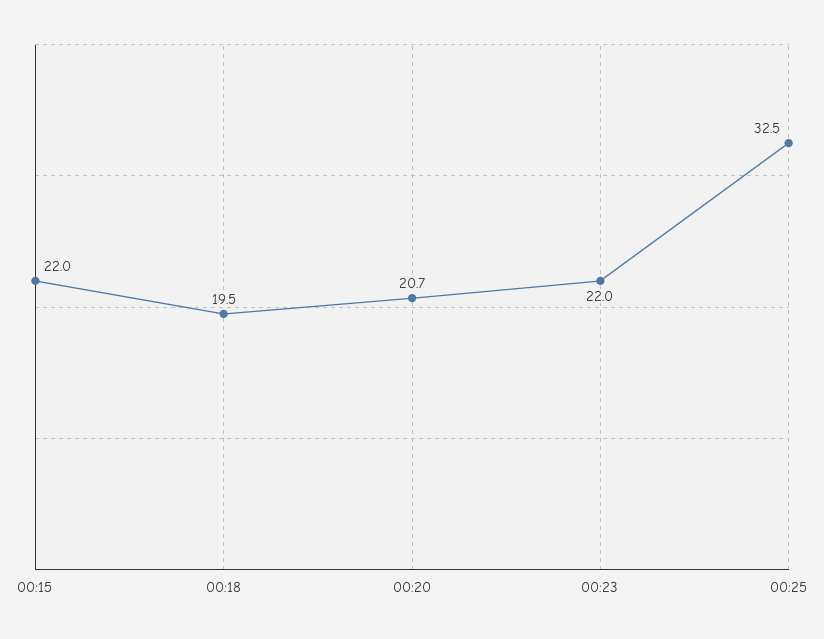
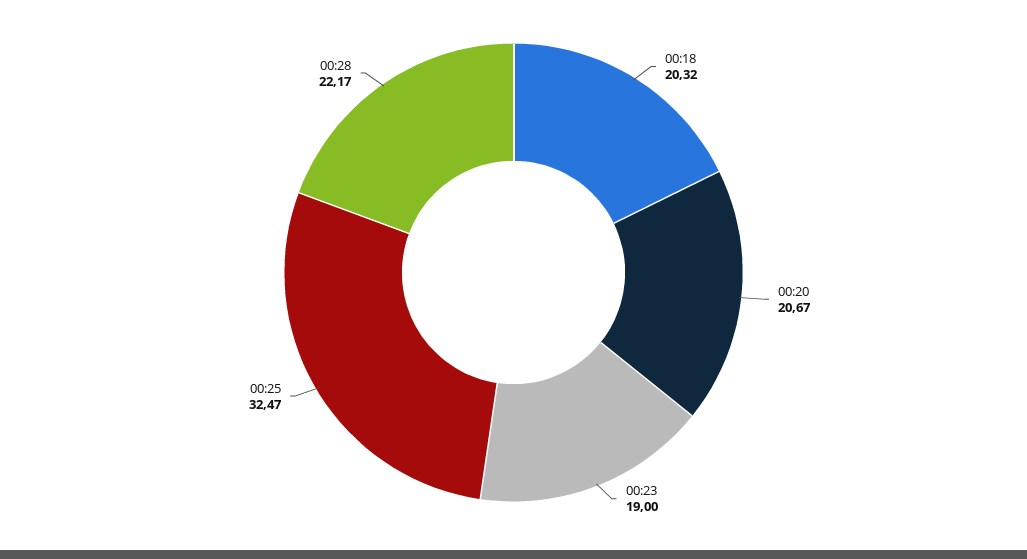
00:15: 22 -> none
00:18: 19.5 -> 20.32
00:23: 22 -> 19
00:28: none -> 22.17

